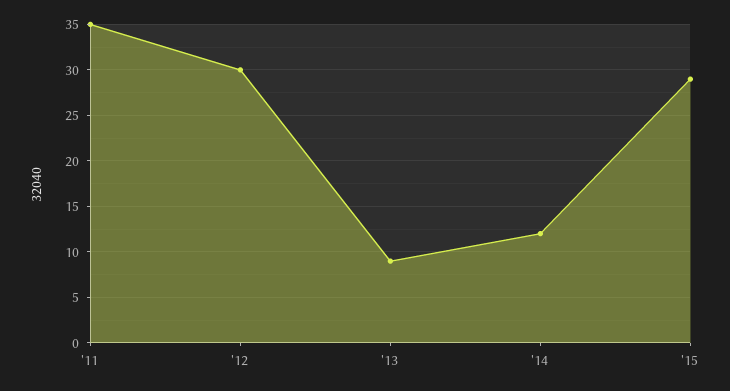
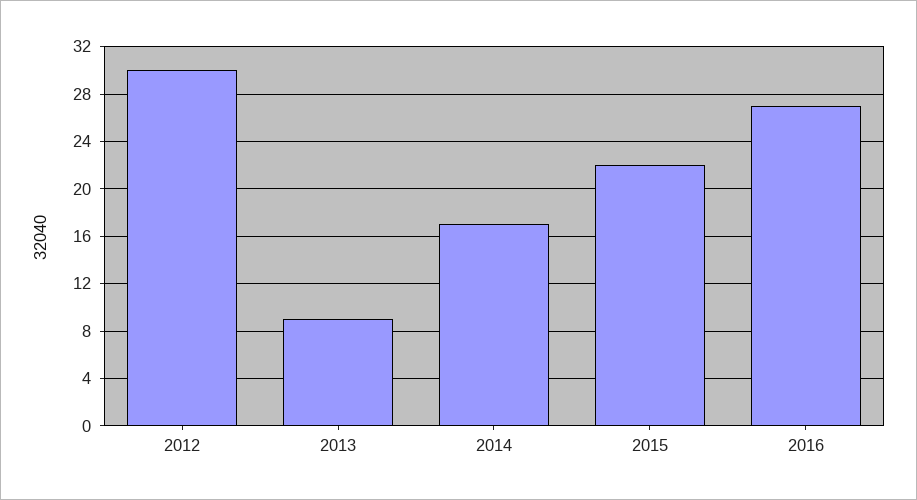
'11: 35 -> none
'14: 12 -> 17
'15: 29 -> 22
2016: none -> 27

